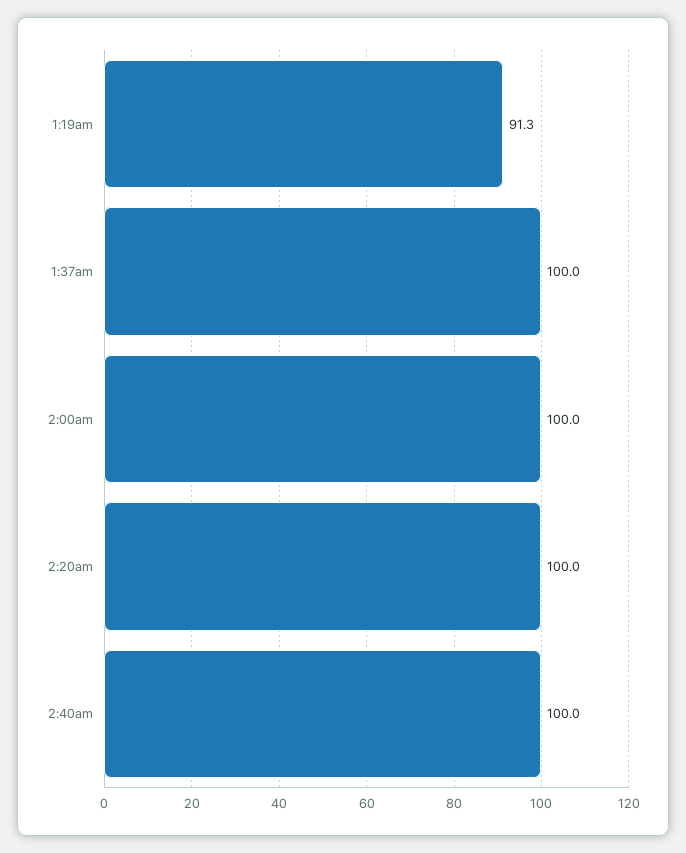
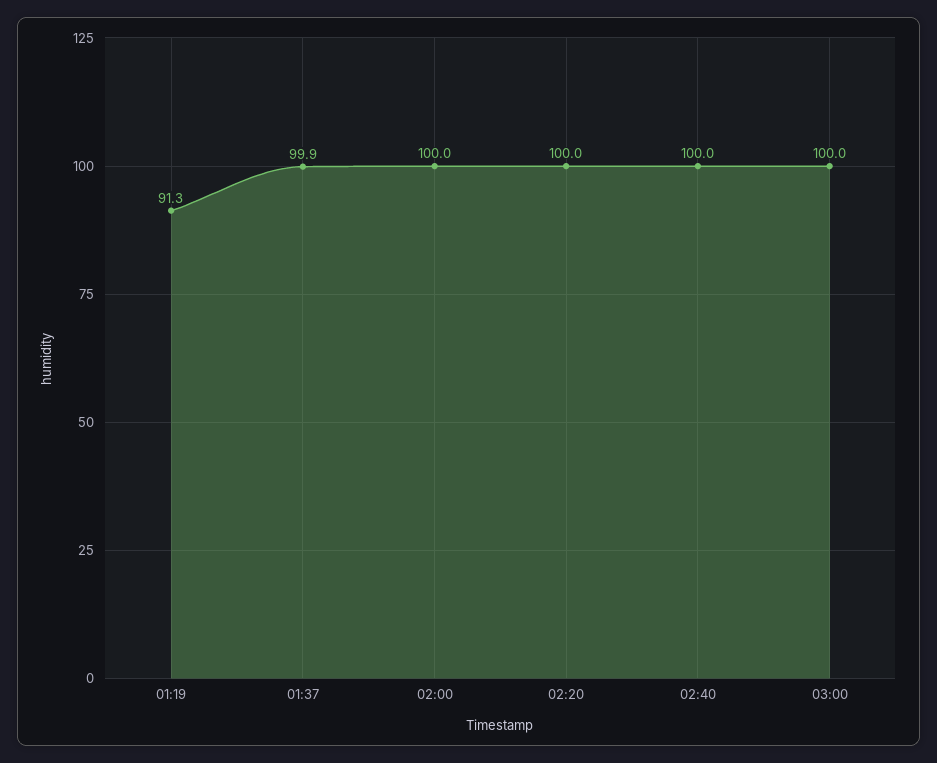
1:37am: 100 -> 99.9
03:00: none -> 100

